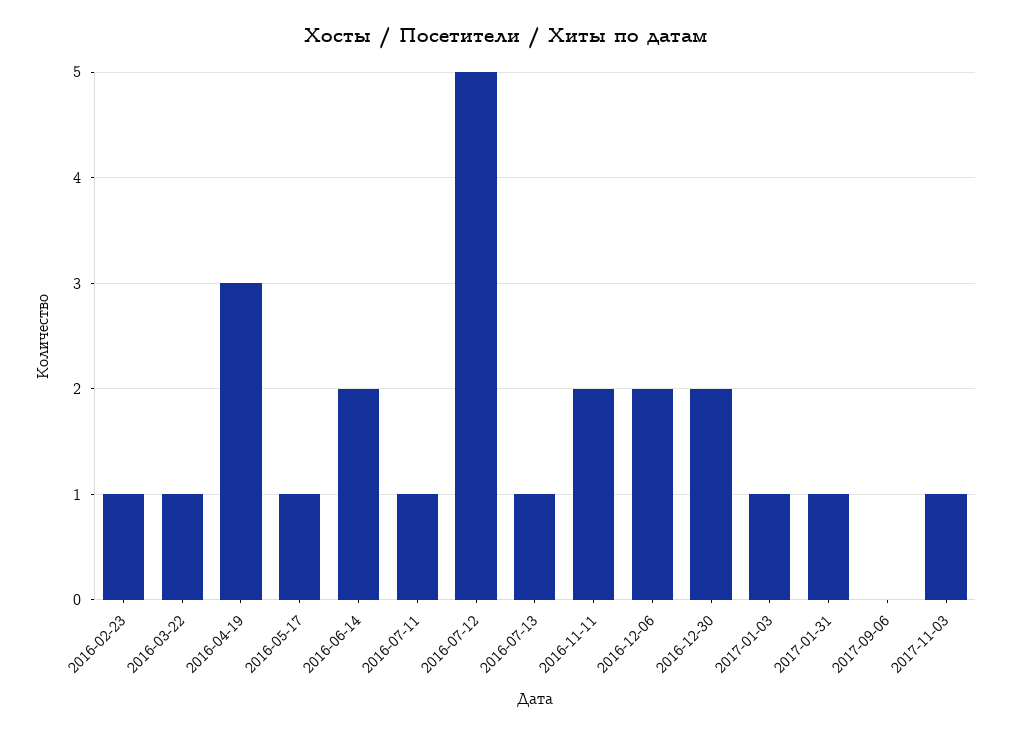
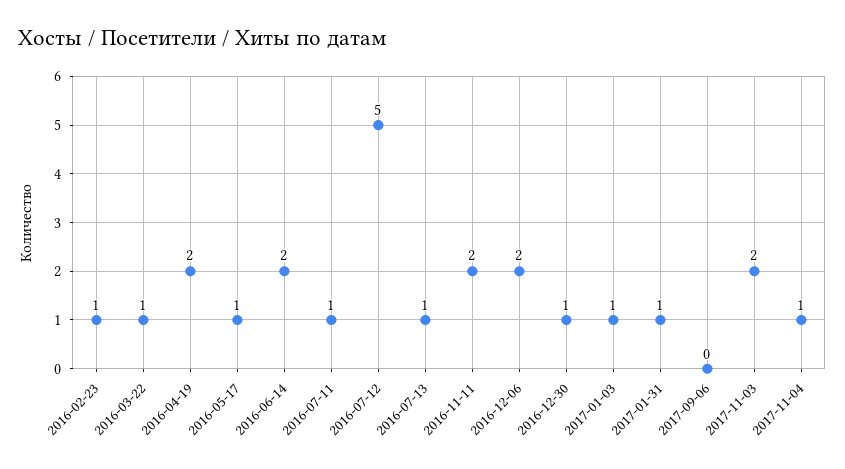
2016-04-19: 3 -> 2
2016-12-30: 2 -> 1
2017-11-03: 1 -> 2
2017-11-04: none -> 1

